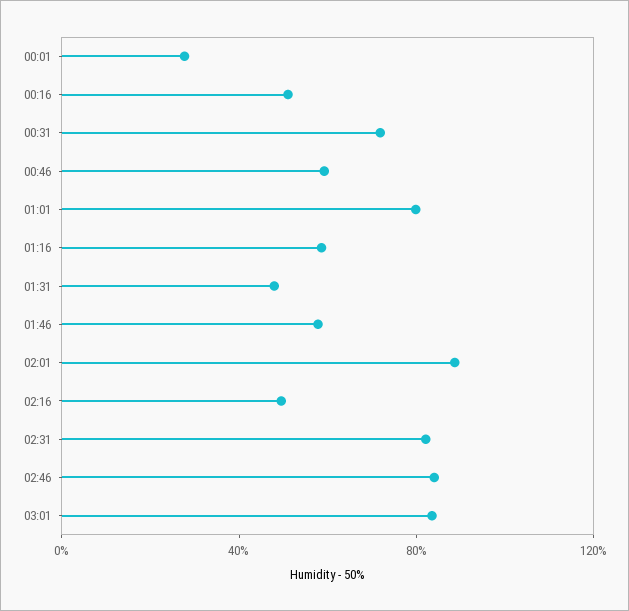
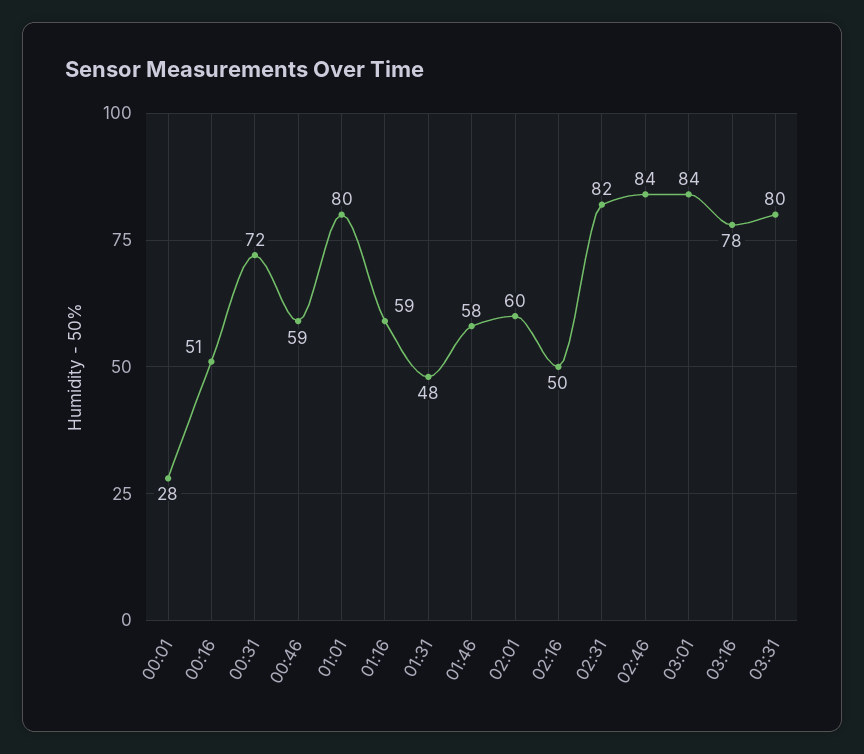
02:01: 90 -> 60
03:16: none -> 78
03:31: none -> 80

